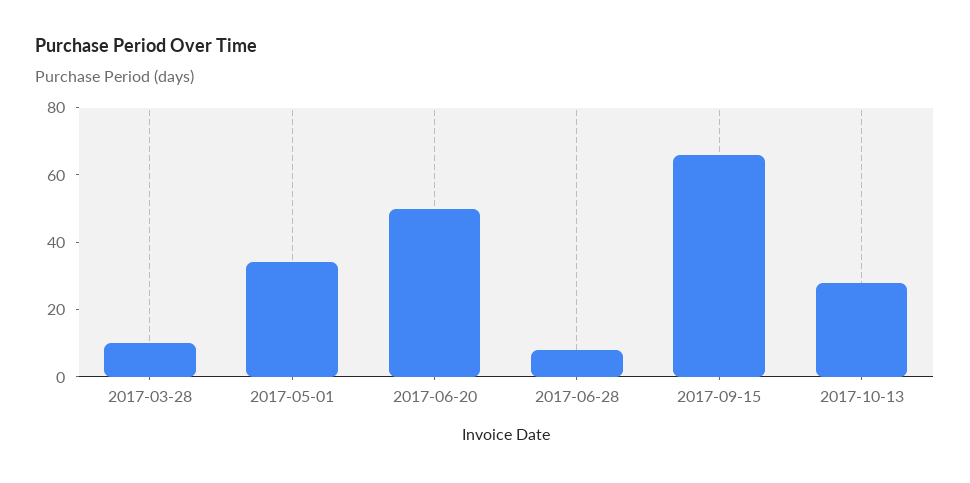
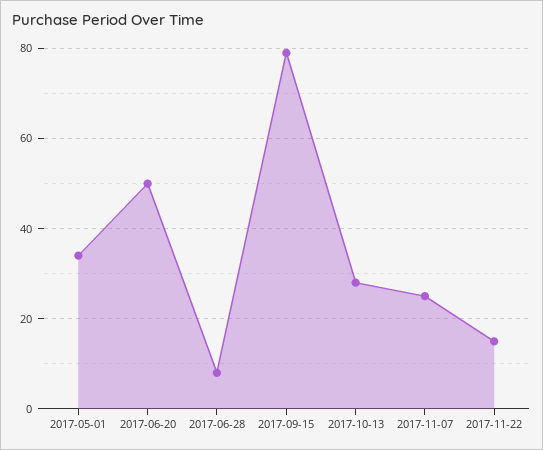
2017-03-28: 10 -> none
2017-09-15: 65 -> 80
2017-11-07: none -> 25
2017-11-22: none -> 15

